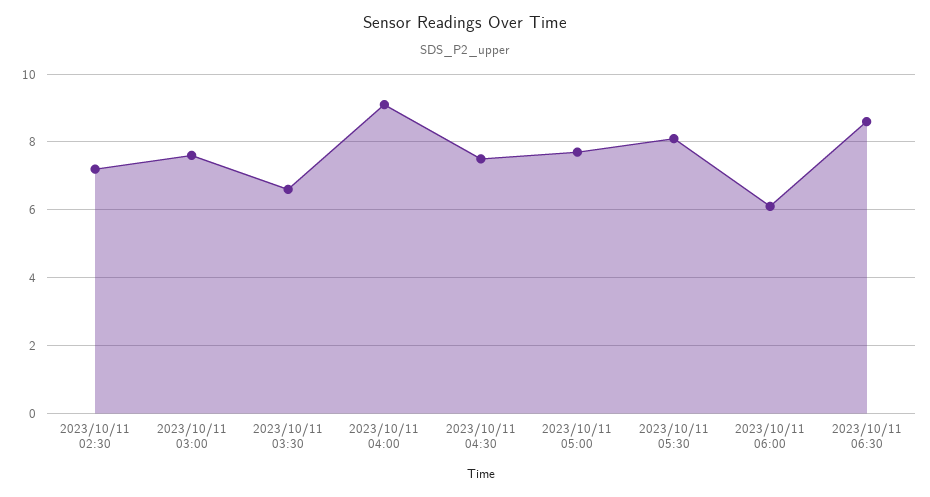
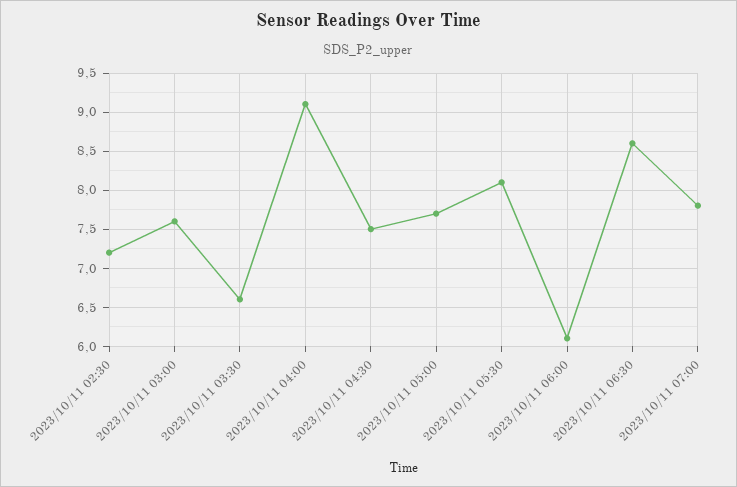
2023/10/11 07:00: none -> 7.8

